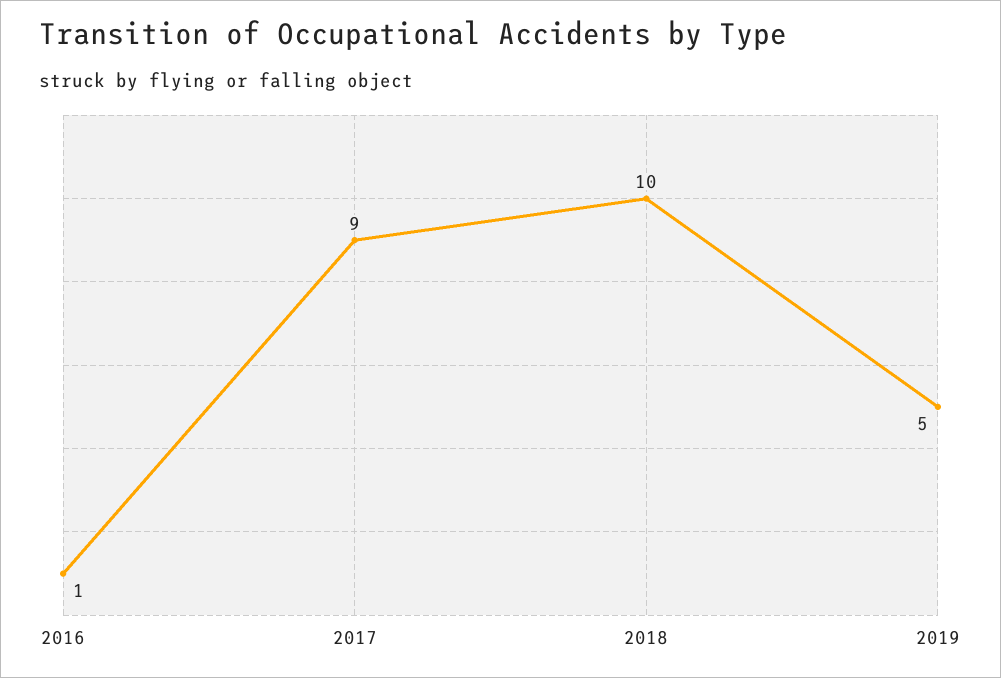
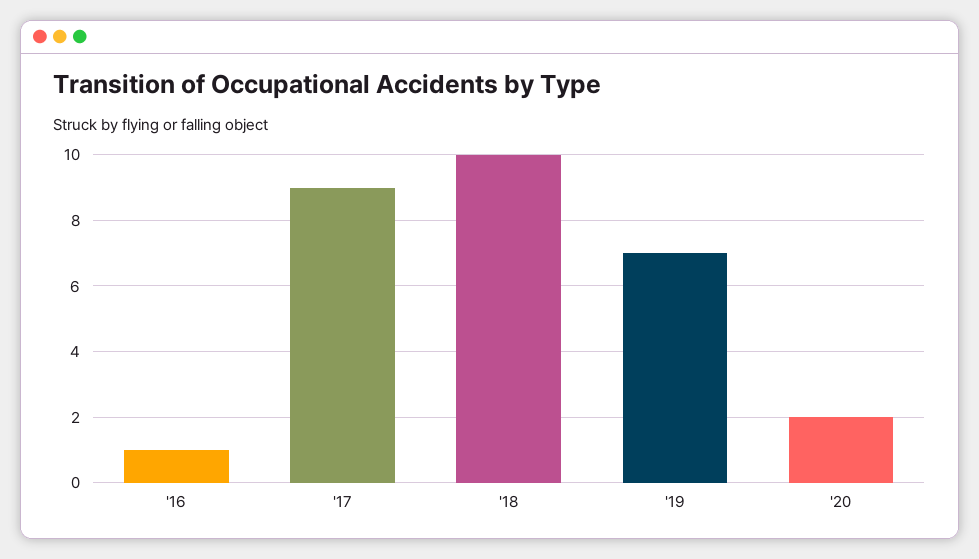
2019: 5 -> 7
'20: none -> 2

